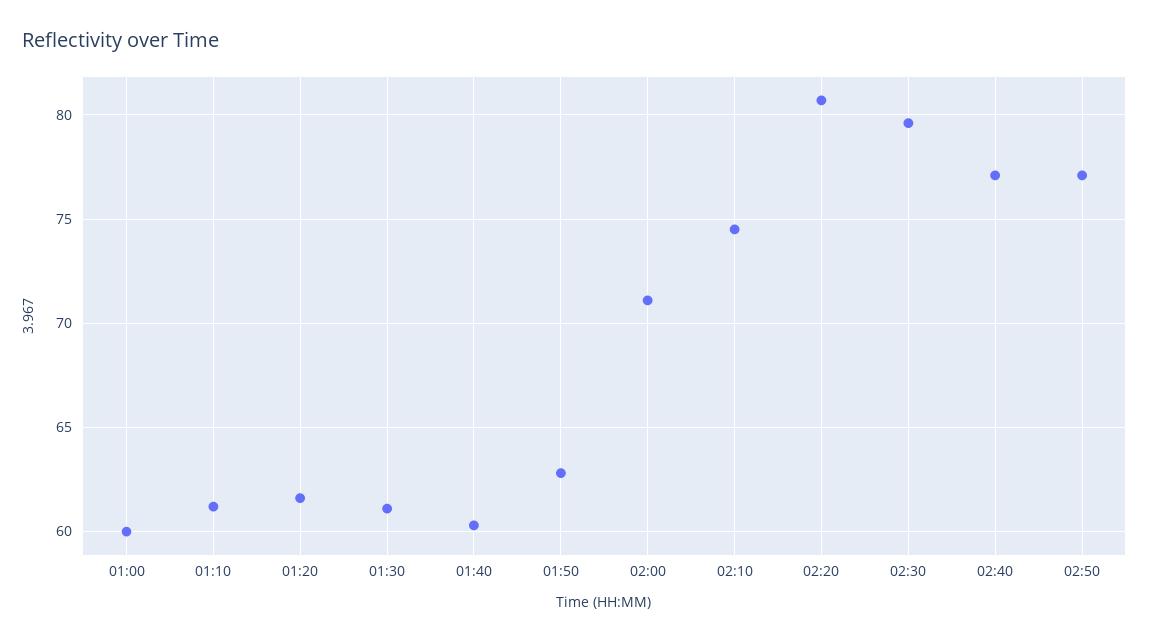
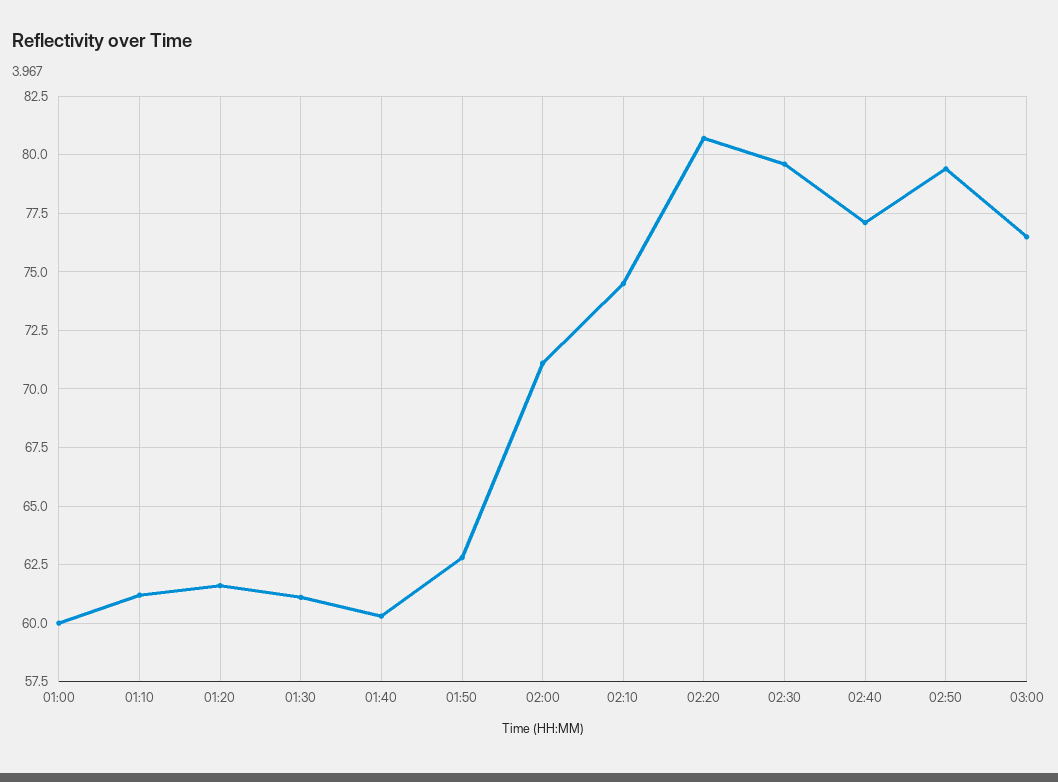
02:50: 77 -> 79.5
03:00: none -> 76.5

